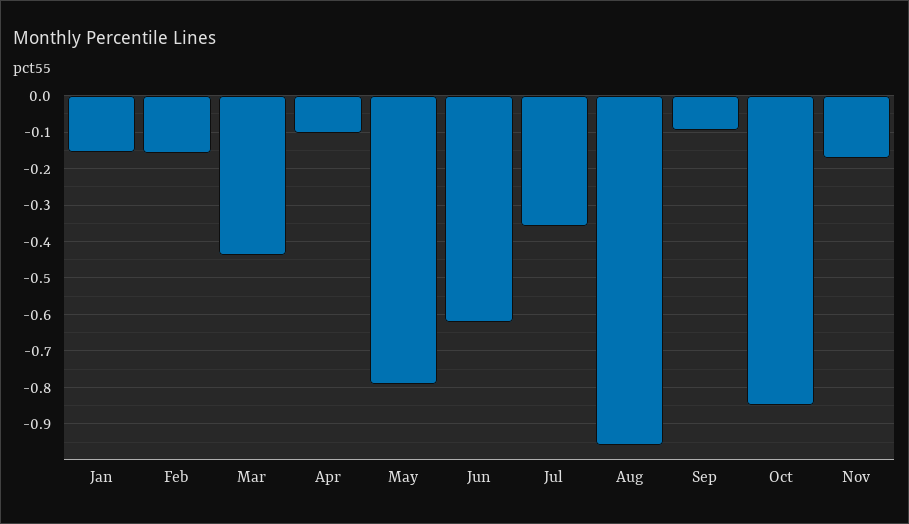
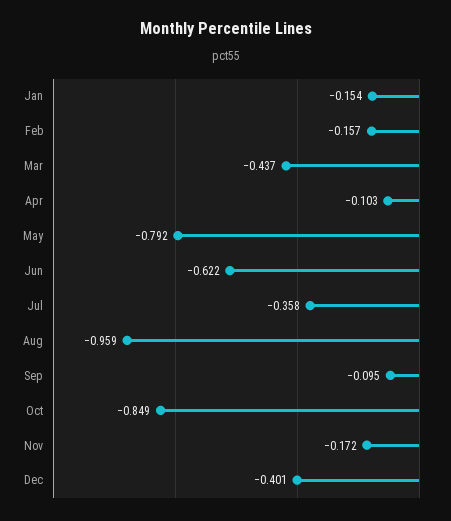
Dec: none -> -0.401

